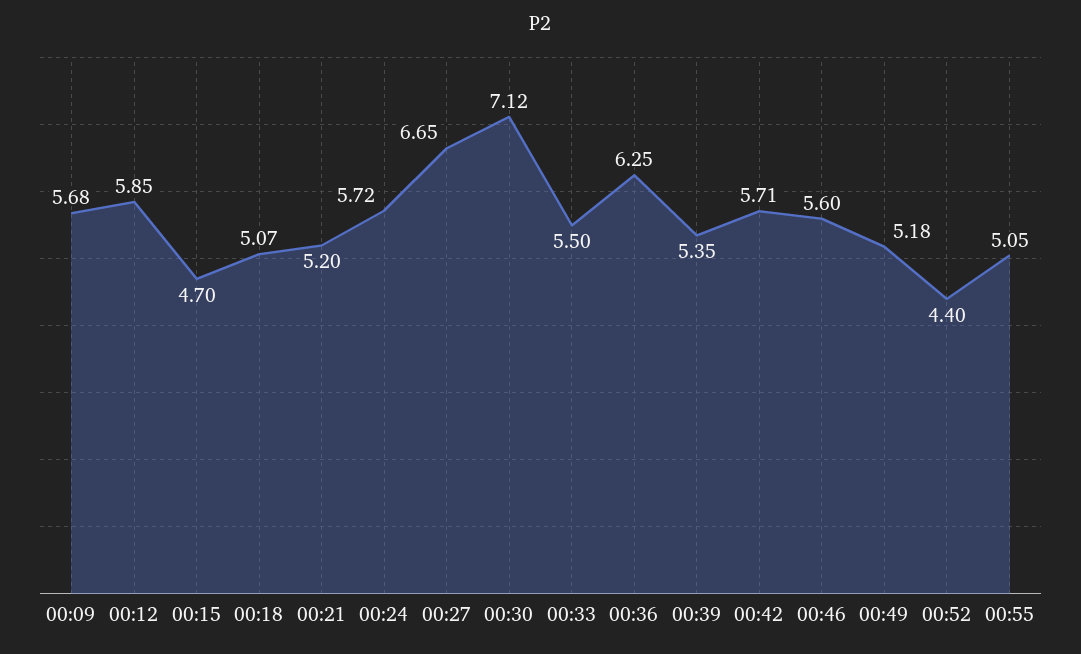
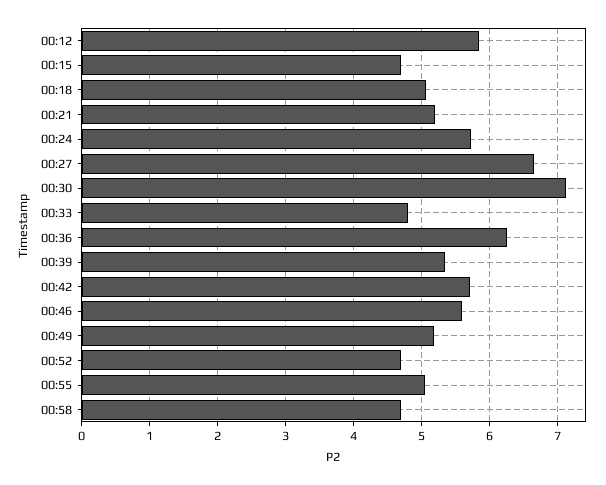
00:09: 5.68 -> none
00:33: 5.5 -> 4.8
00:52: 4.4 -> 4.7
00:58: none -> 4.7

